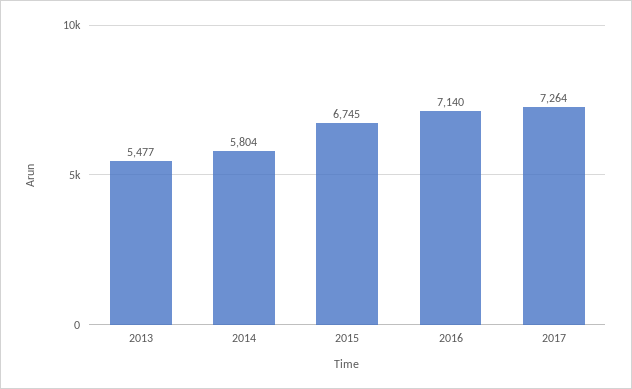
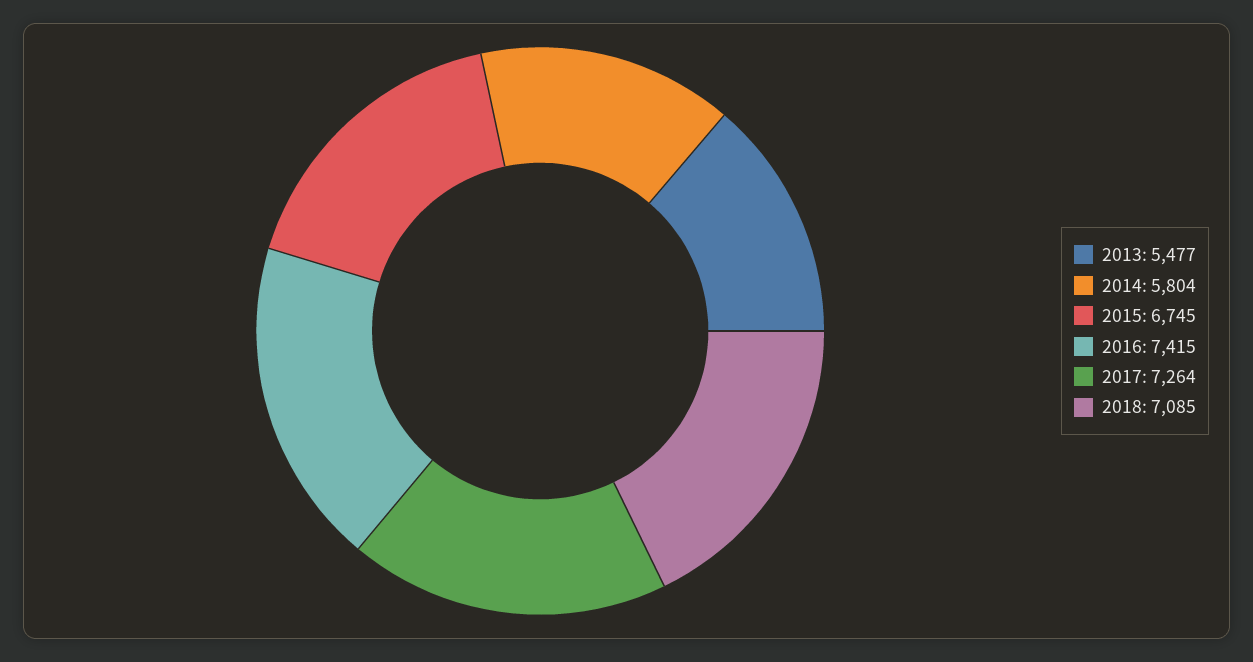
2016: 7140 -> 7415
2018: none -> 7085

